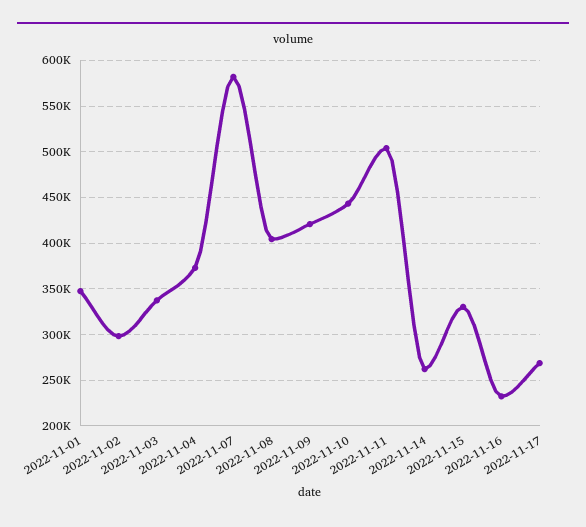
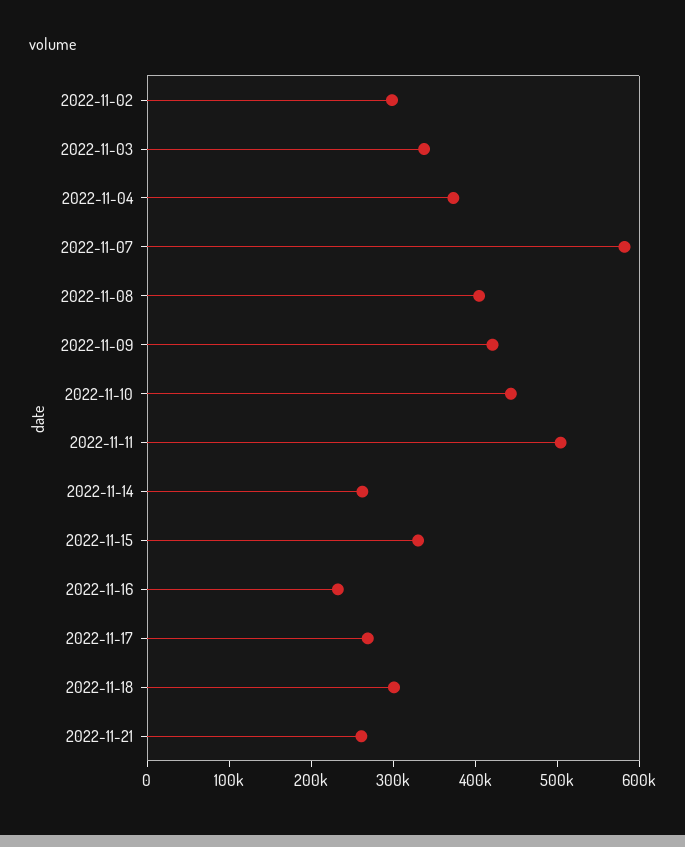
2022-11-01: 350000 -> none
2022-11-18: none -> 300000
2022-11-21: none -> 260000

